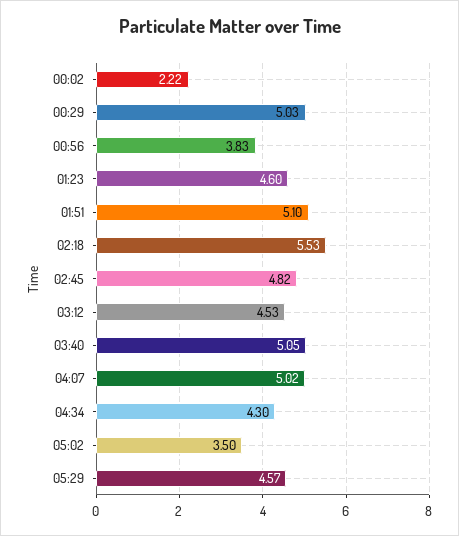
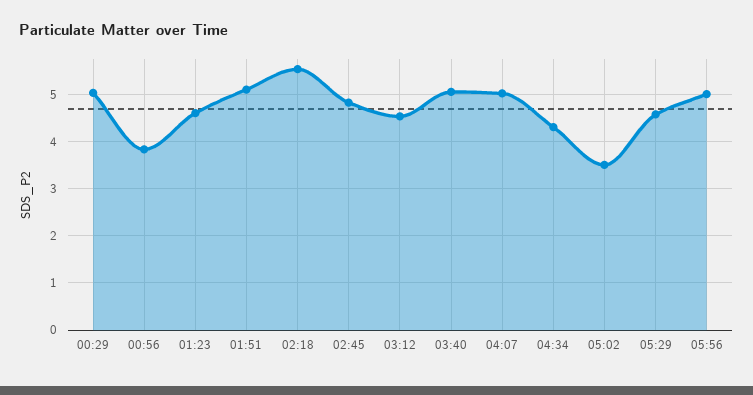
00:02: 2.22 -> none
05:56: none -> 5

